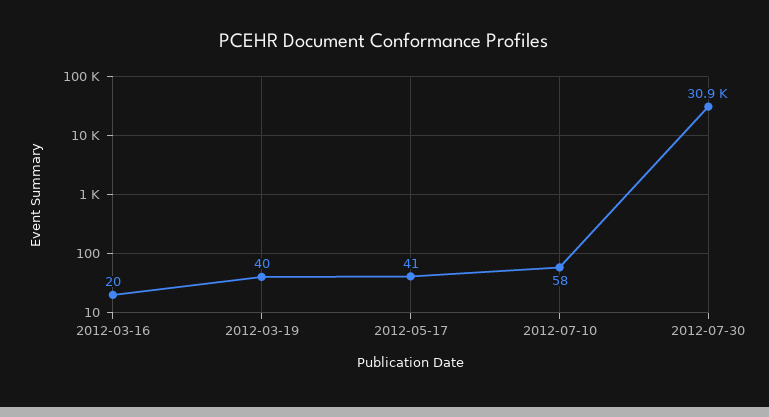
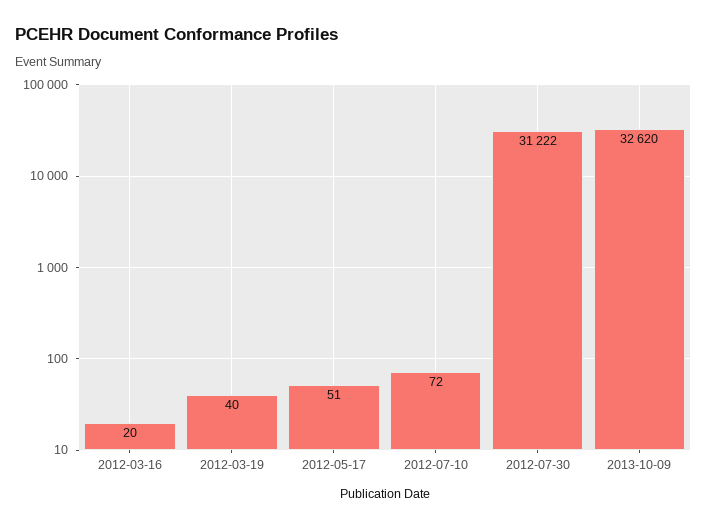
2012-05-17: 41 -> 51
2012-07-10: 58 -> 72
2012-07-30: 30900 -> 31222
2013-10-09: none -> 32620

